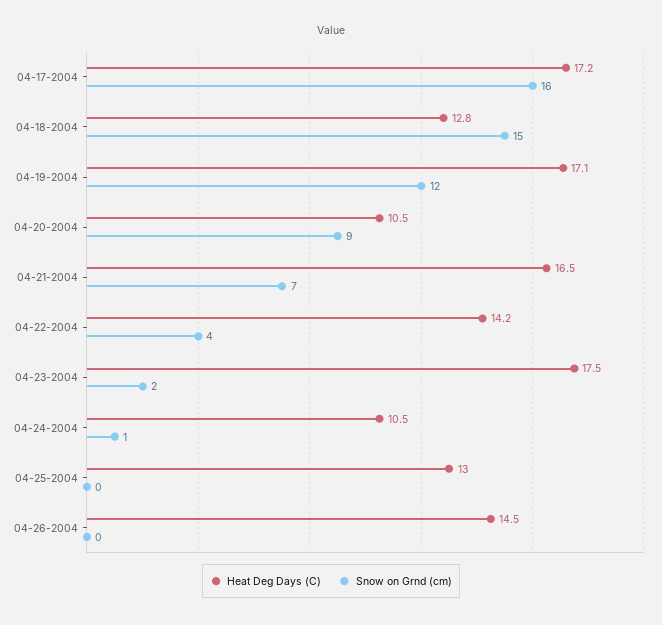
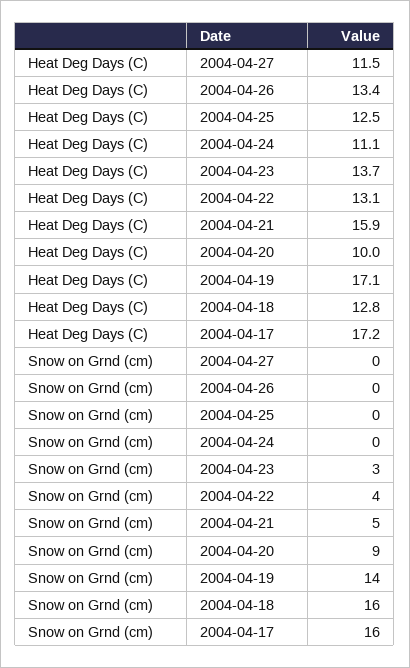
Snow on Grnd (cm), 04-18-2004: 15 -> 16
Snow on Grnd (cm), 04-19-2004: 12 -> 14
Heat Deg Days (C), 04-20-2004: 10.5 -> 10
Heat Deg Days (C), 04-21-2004: 16.5 -> 15.9
Snow on Grnd (cm), 04-21-2004: 7 -> 5
Heat Deg Days (C), 04-22-2004: 14.2 -> 13.1
Heat Deg Days (C), 04-23-2004: 17.5 -> 13.7
Snow on Grnd (cm), 04-23-2004: 2 -> 3
Heat Deg Days (C), 04-24-2004: 10.5 -> 11.1
Snow on Grnd (cm), 04-24-2004: 1 -> 0
Heat Deg Days (C), 04-25-2004: 13 -> 12.5
Heat Deg Days (C), 04-26-2004: 14.5 -> 13.4
Heat Deg Days (C), 2004-04-27: none -> 11.5
Snow on Grnd (cm), 2004-04-27: none -> 0

